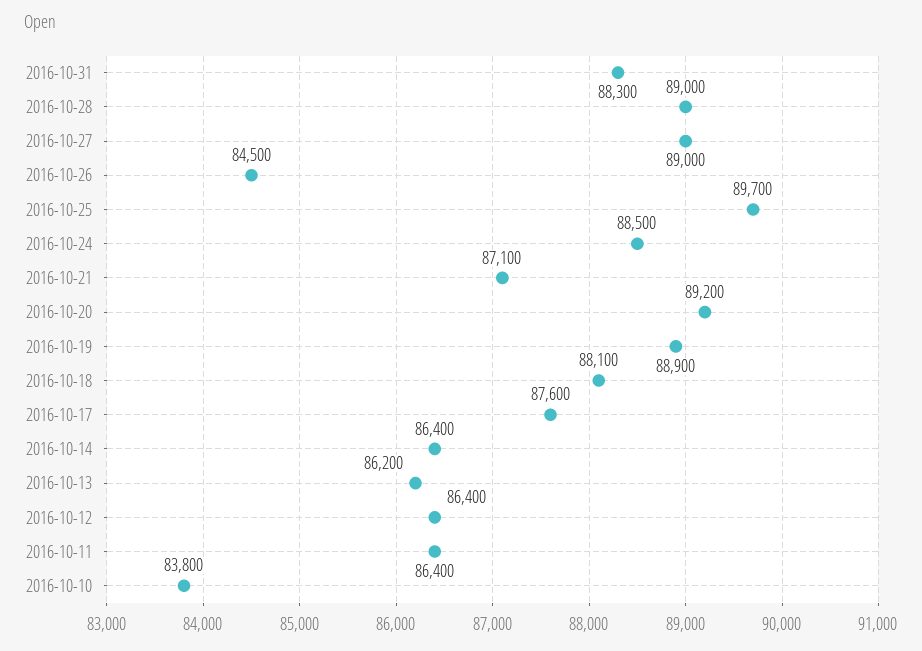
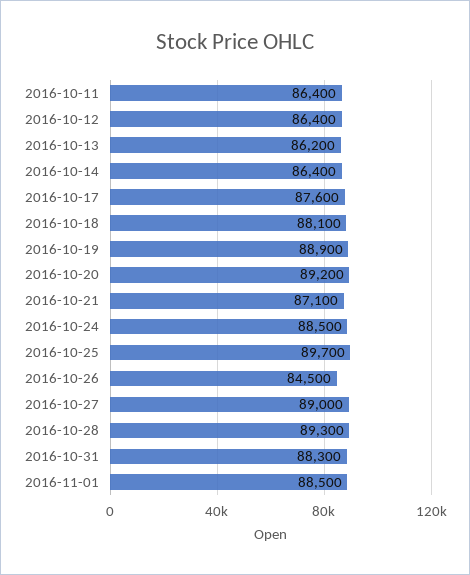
2016-10-28: 89000 -> 89300
2016-10-10: 83800 -> none
2016-11-01: none -> 88500

